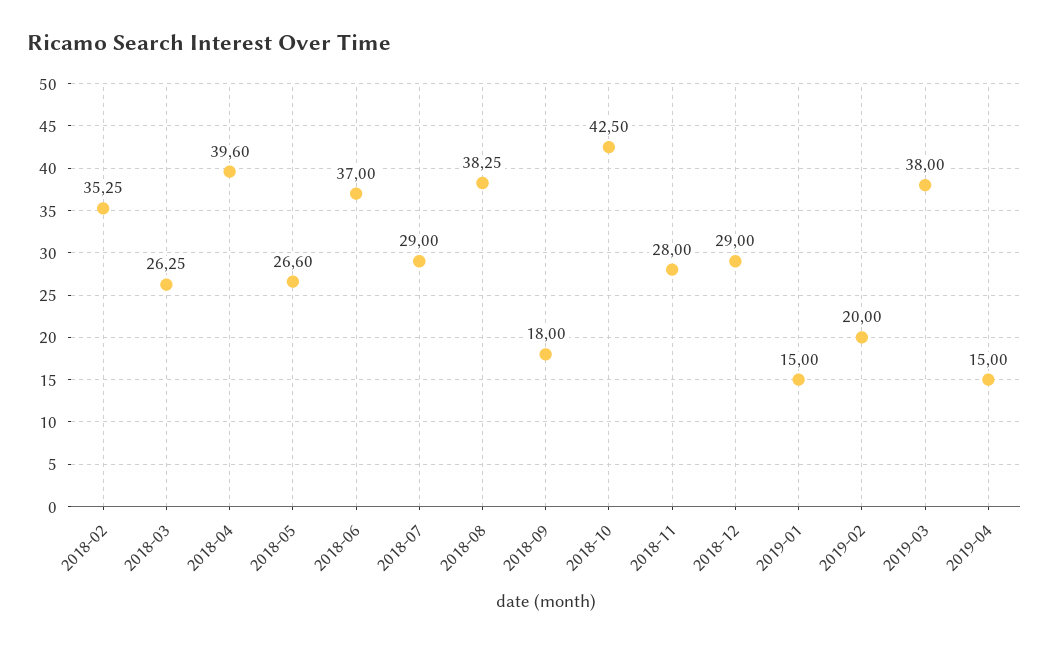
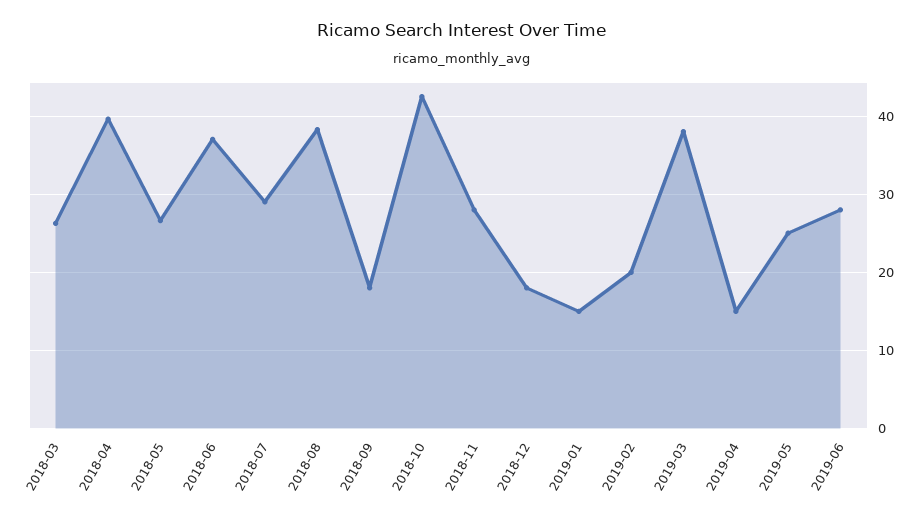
2018-02: 35.25 -> none
2018-12: 29 -> 18
2019-05: none -> 25
2019-06: none -> 28

